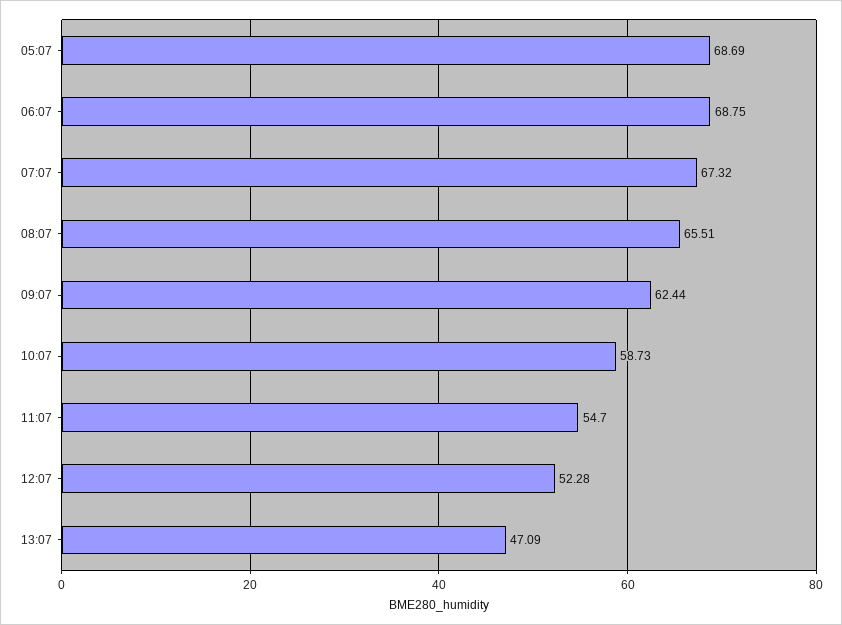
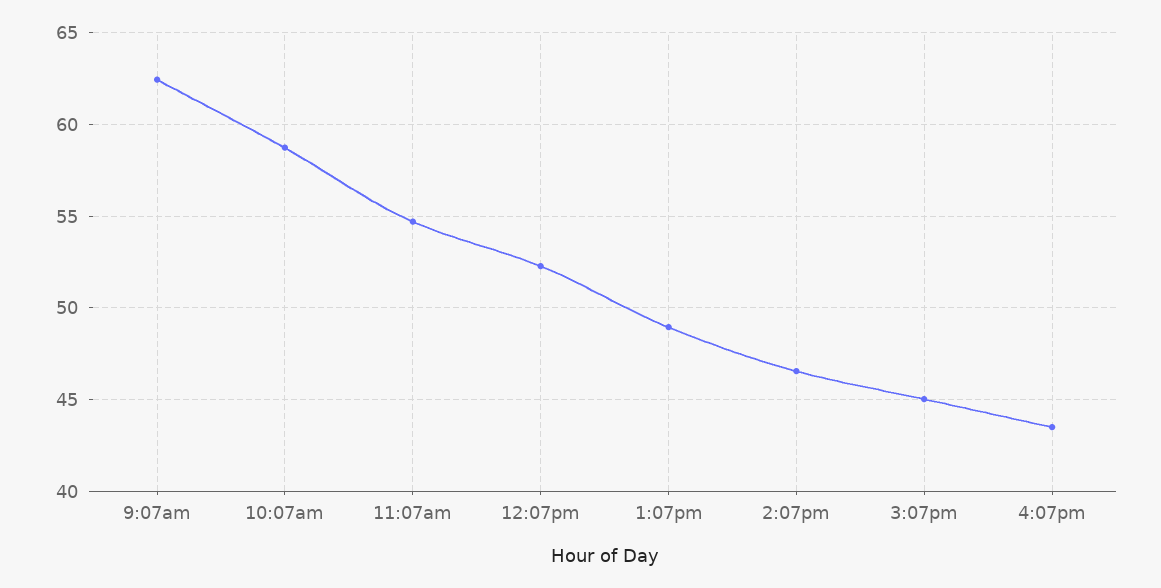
05:07: 68.69 -> none
06:07: 68.75 -> none
07:07: 67.32 -> none
08:07: 65.51 -> none
13:07: 47.09 -> 49
2:07pm: none -> 46.5
3:07pm: none -> 45
4:07pm: none -> 43.5

